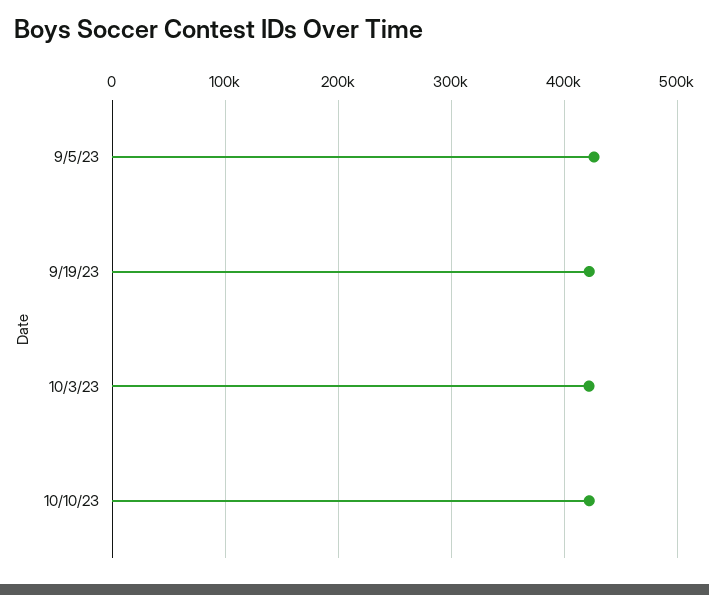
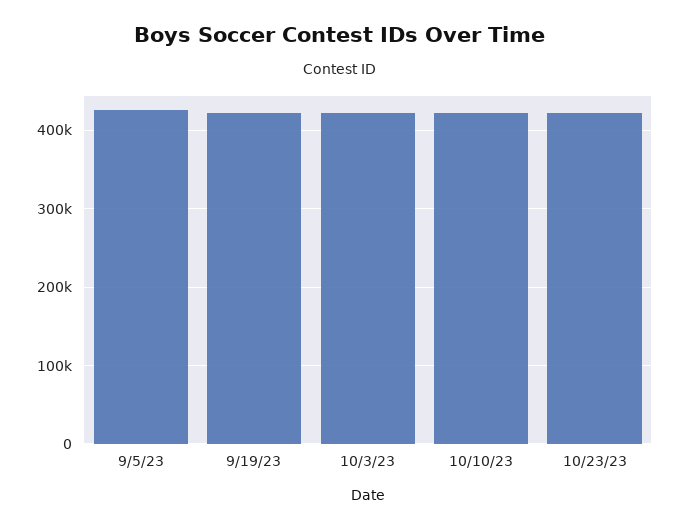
10/23/23: none -> 420000

